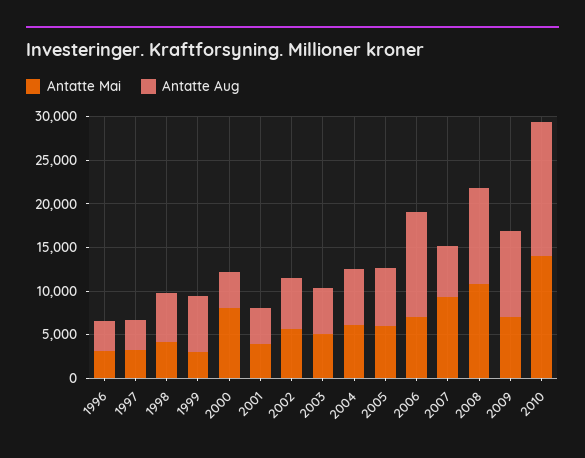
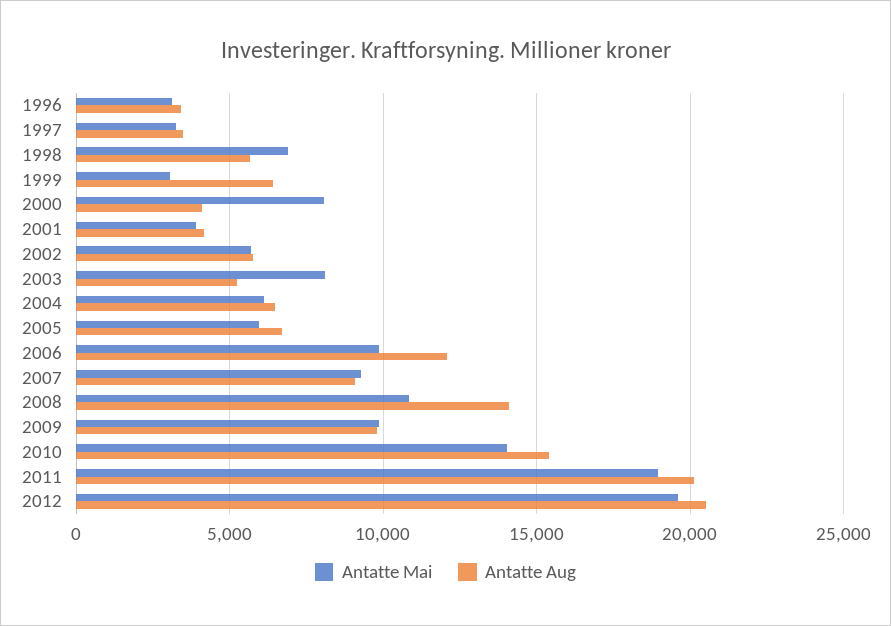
Antatte Mai, 1998: 4000 -> 7000
Antatte Mai, 2003: 5000 -> 8000
Antatte Mai, 2006: 7000 -> 10000
Antatte Aug, 2007: 6000 -> 9000
Antatte Aug, 2008: 11000 -> 14000
Antatte Mai, 2009: 7000 -> 10000
Antatte Mai, 2011: none -> 19000
Antatte Aug, 2011: none -> 20000
Antatte Mai, 2012: none -> 19500
Antatte Aug, 2012: none -> 20500

